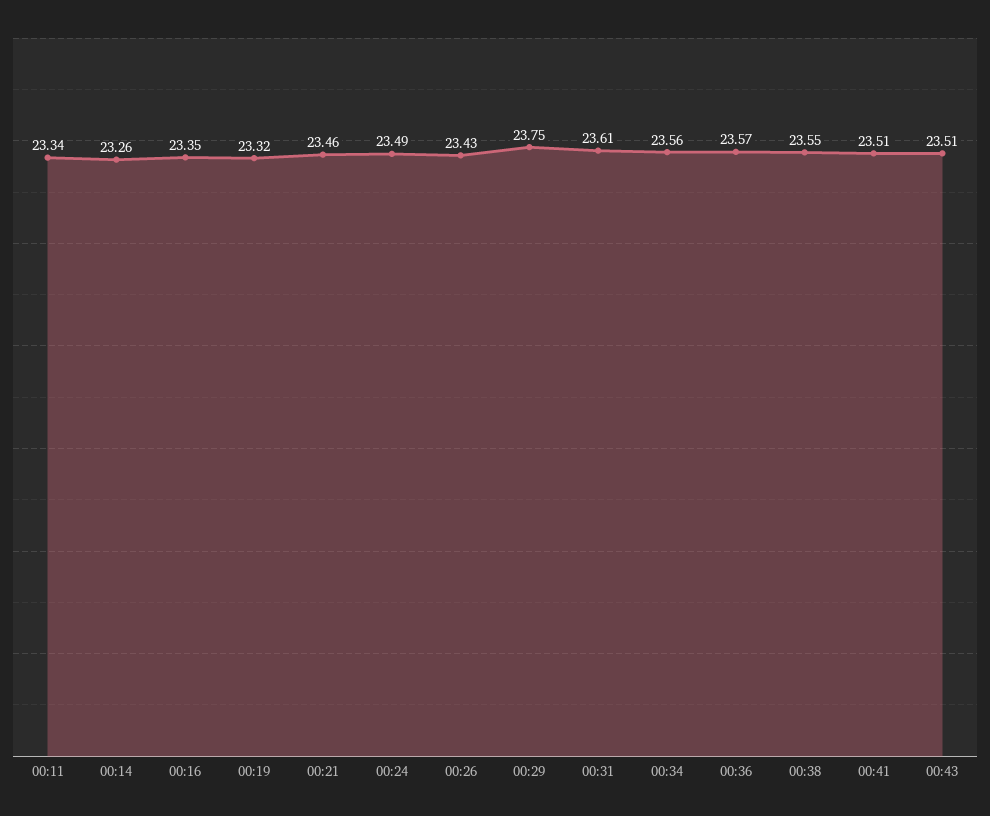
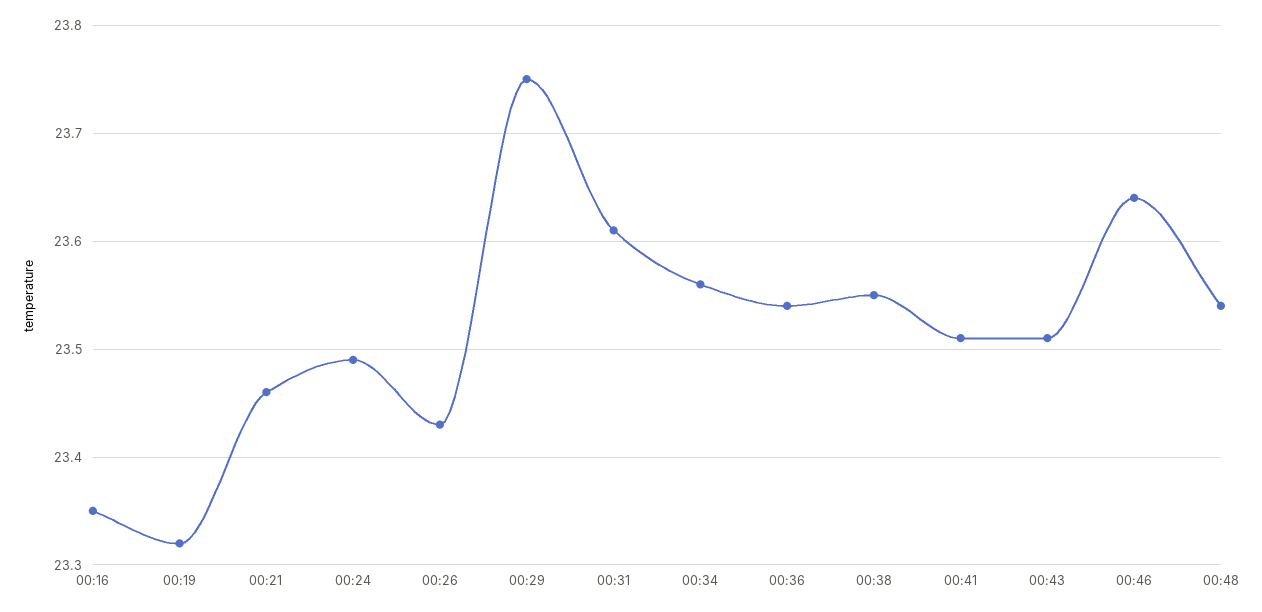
00:11: 23.34 -> none
00:14: 23.26 -> none
00:36: 23.57 -> 23.54
00:46: none -> 23.64
00:48: none -> 23.54

